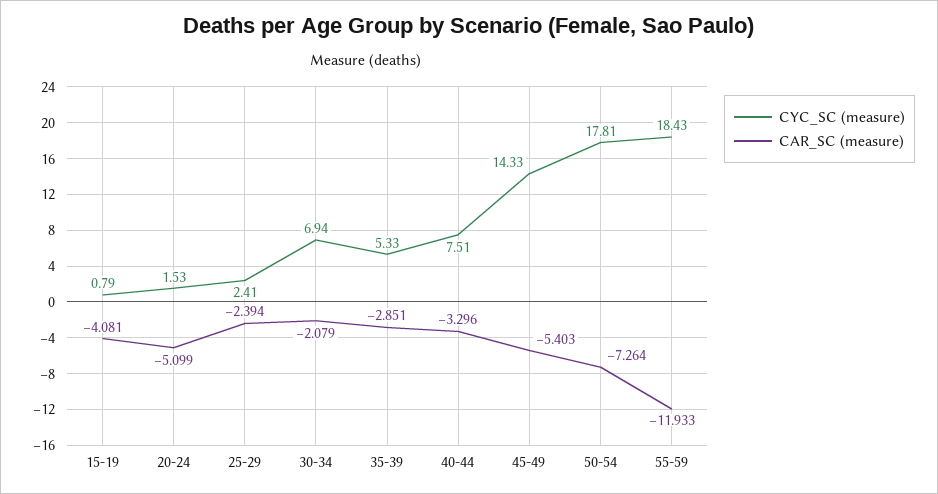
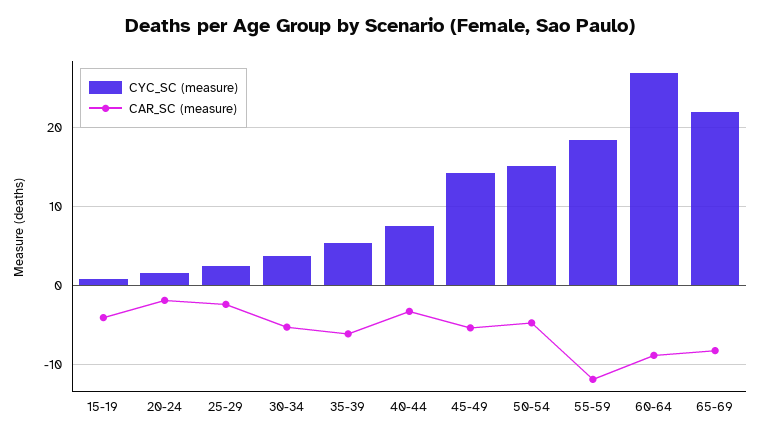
CAR_SC (measure), 20-24: -5.099 -> -2
CYC_SC (measure), 30-34: 6.94 -> 4
CAR_SC (measure), 30-34: -2.079 -> -5
CAR_SC (measure), 35-39: -2.851 -> -6
CYC_SC (measure), 50-54: 17.81 -> 15
CAR_SC (measure), 50-54: -7.264 -> -5
CYC_SC (measure), 60-64: none -> 27
CAR_SC (measure), 60-64: none -> -9
CYC_SC (measure), 65-69: none -> 22
CAR_SC (measure), 65-69: none -> -8

